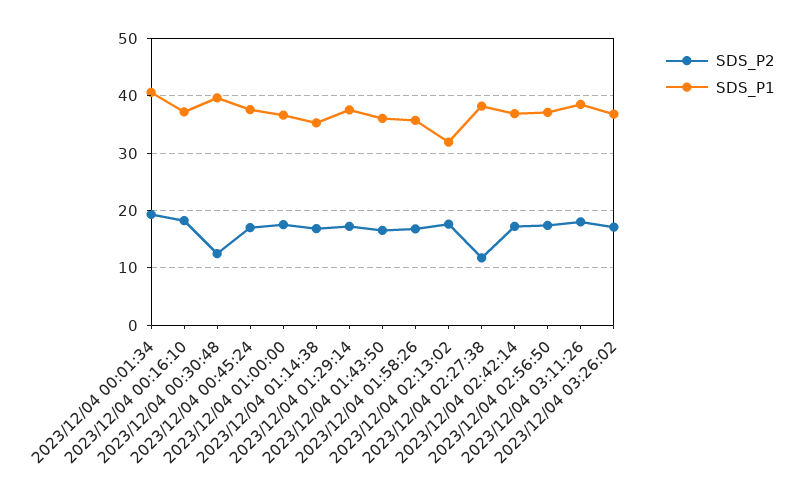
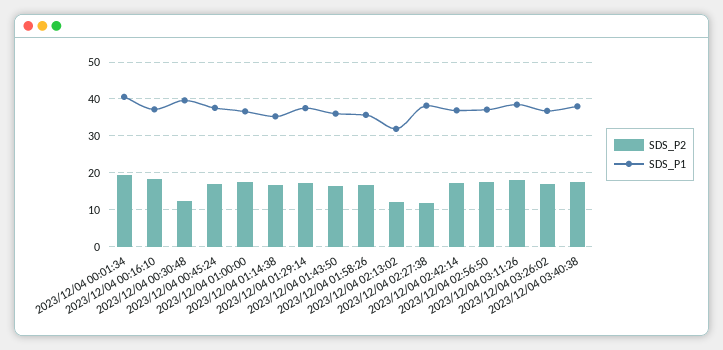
SDS_P2, 2023/12/04 02:13:02: 18 -> 12
SDS_P2, 2023/12/04 03:40:38: none -> 18
SDS_P1, 2023/12/04 03:40:38: none -> 38

